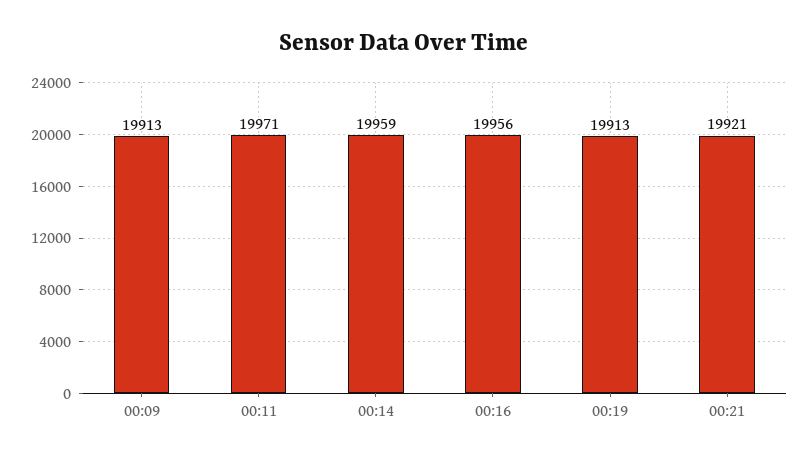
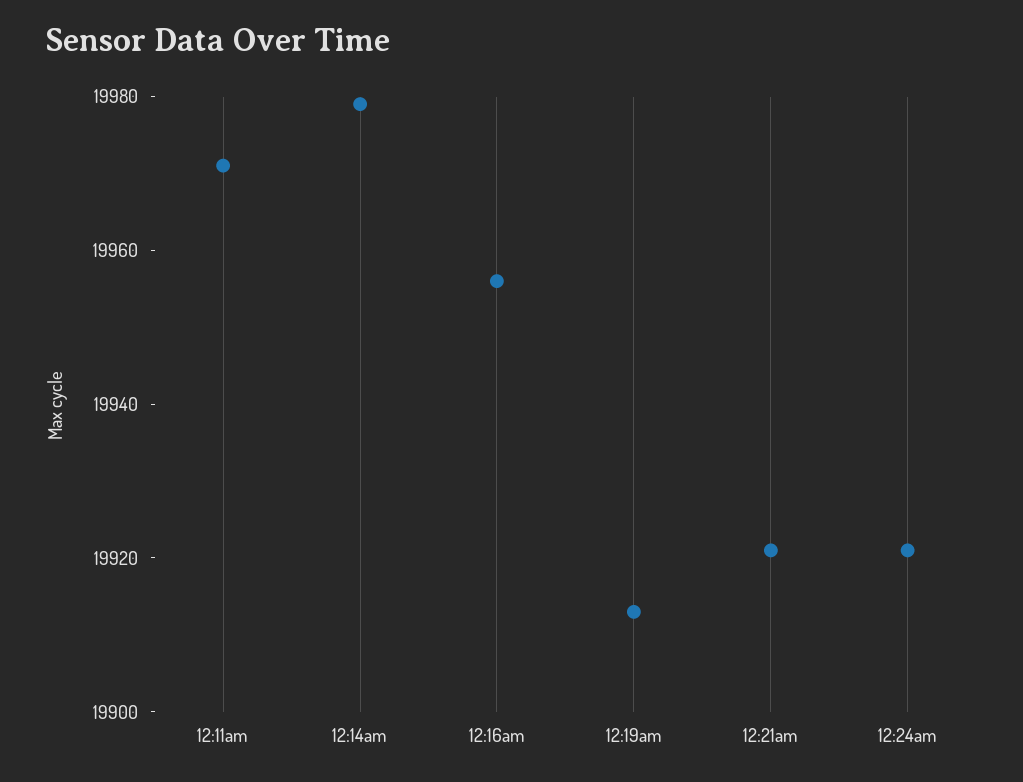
00:09: 19913 -> none
00:14: 19959 -> 19980
12:24am: none -> 19920

